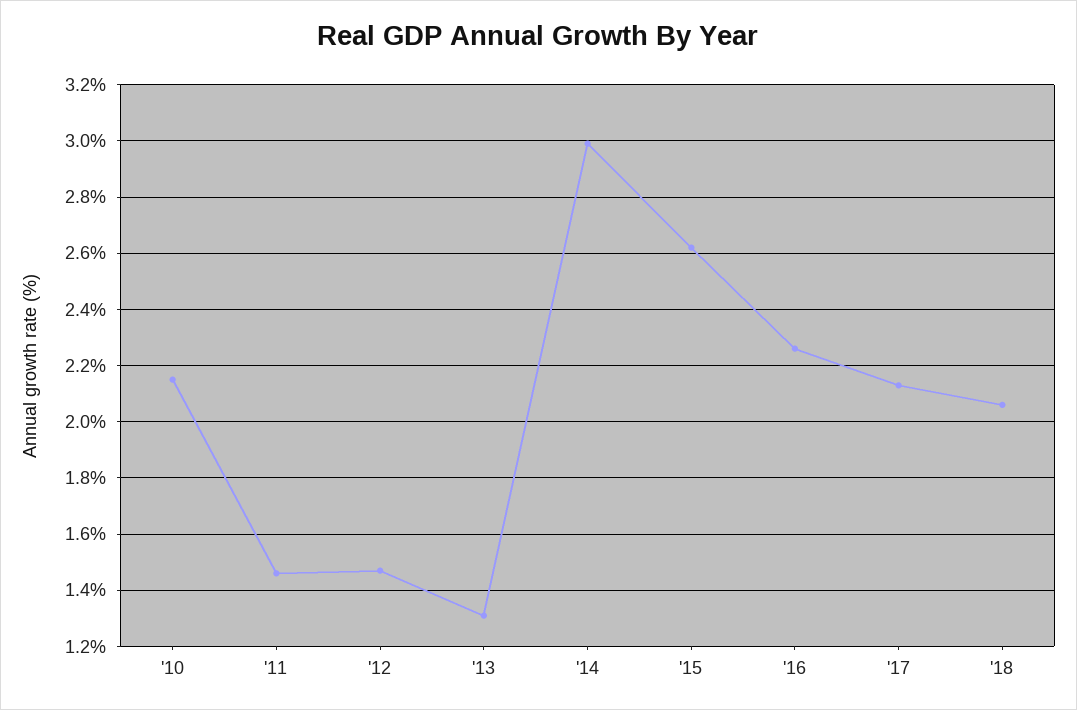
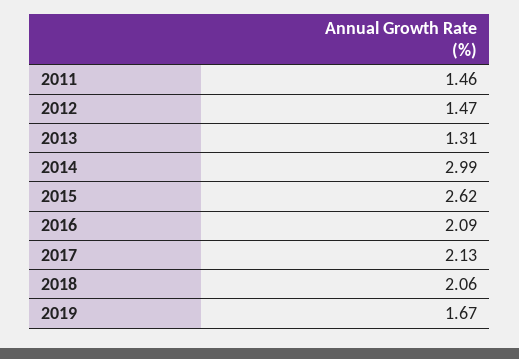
'10: 2.15 -> none
'16: 2.25 -> 2.09
2019: none -> 1.67

